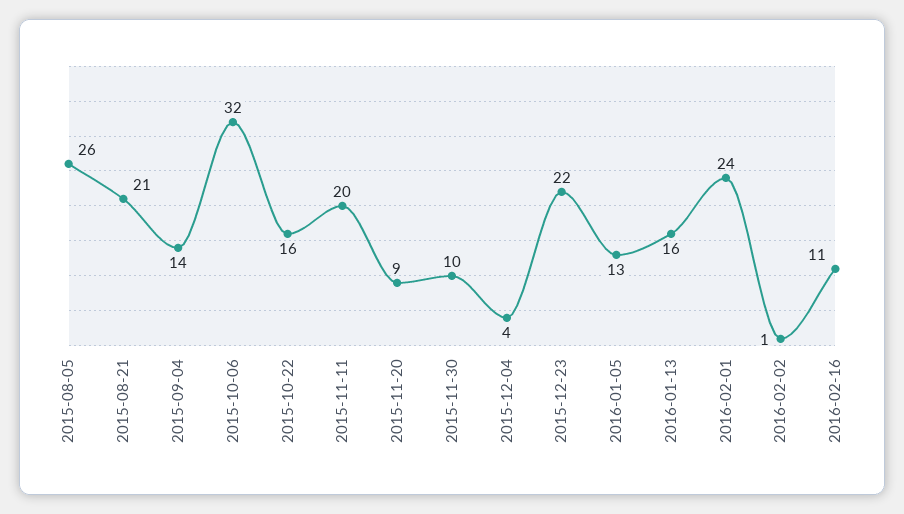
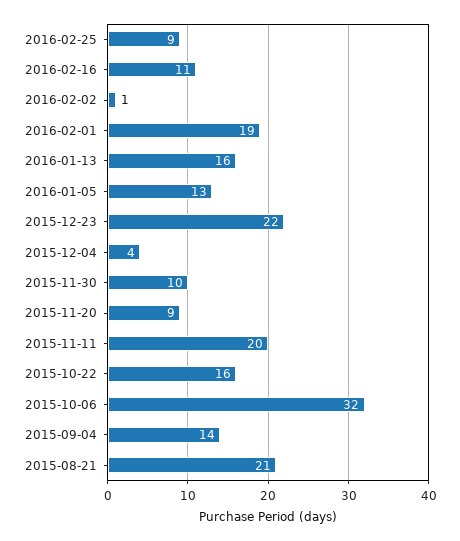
2015-08-05: 26 -> none
2016-02-01: 24 -> 19
2016-02-25: none -> 9

